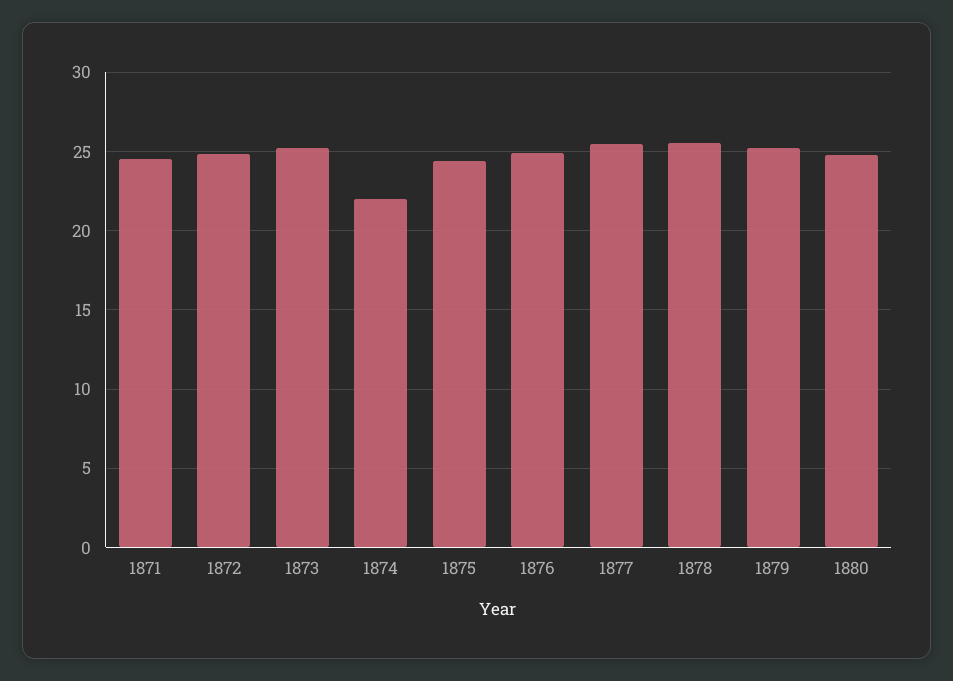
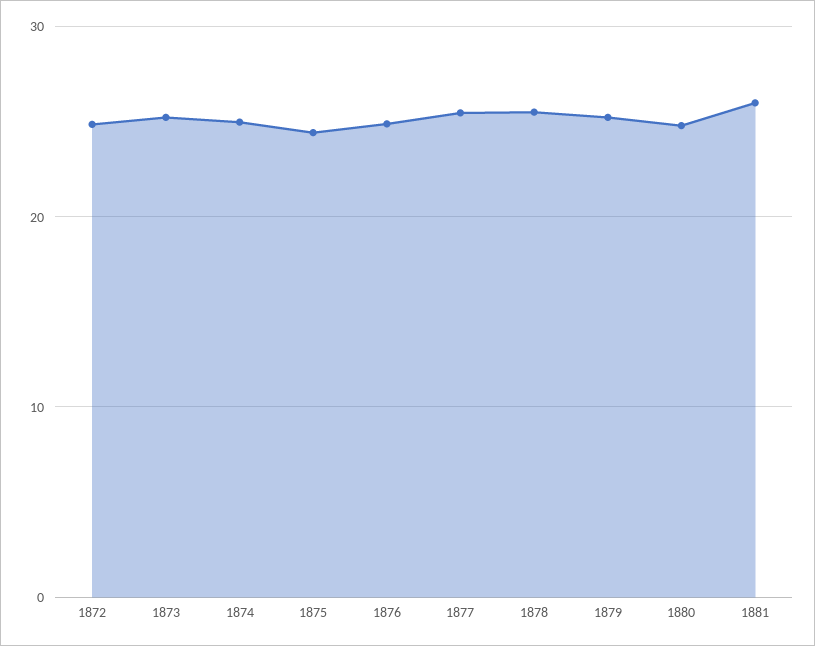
1871: 24.5 -> none
1874: 22 -> 25
1881: none -> 26

